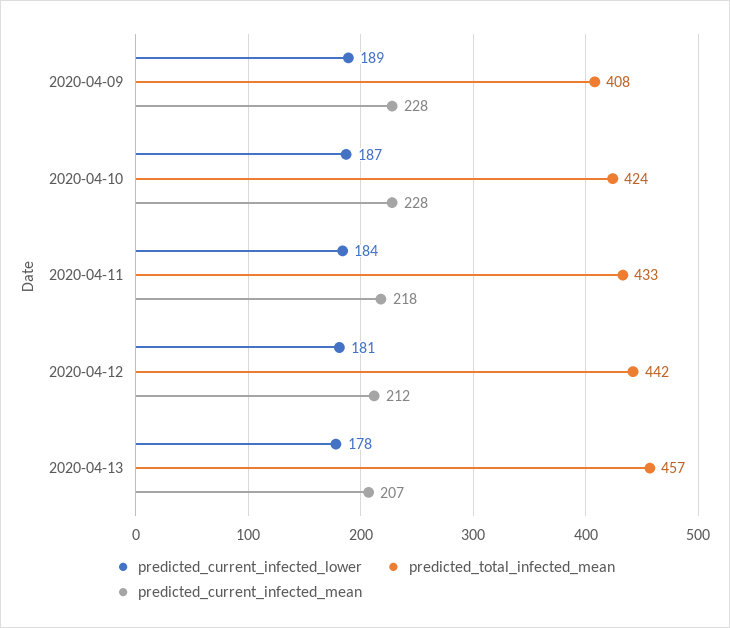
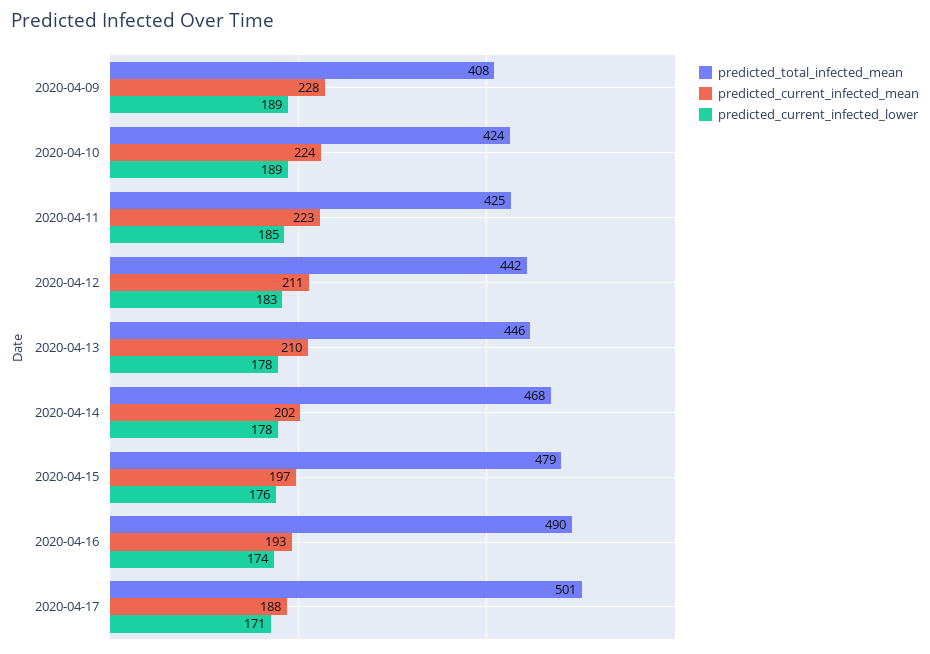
predicted_current_infected_lower, 2020-04-10: 187 -> 189
predicted_current_infected_mean, 2020-04-10: 228 -> 224
predicted_current_infected_lower, 2020-04-11: 184 -> 185
predicted_total_infected_mean, 2020-04-11: 433 -> 425
predicted_current_infected_mean, 2020-04-11: 218 -> 223
predicted_current_infected_lower, 2020-04-12: 181 -> 183
predicted_current_infected_mean, 2020-04-12: 212 -> 211
predicted_total_infected_mean, 2020-04-13: 457 -> 446
predicted_current_infected_mean, 2020-04-13: 207 -> 210
predicted_total_infected_mean, 2020-04-14: none -> 468
predicted_current_infected_mean, 2020-04-14: none -> 202
predicted_current_infected_lower, 2020-04-14: none -> 178
predicted_total_infected_mean, 2020-04-15: none -> 479
predicted_current_infected_mean, 2020-04-15: none -> 197
predicted_current_infected_lower, 2020-04-15: none -> 176
predicted_total_infected_mean, 2020-04-16: none -> 490
predicted_current_infected_mean, 2020-04-16: none -> 193
predicted_current_infected_lower, 2020-04-16: none -> 174
predicted_total_infected_mean, 2020-04-17: none -> 501
predicted_current_infected_mean, 2020-04-17: none -> 188
predicted_current_infected_lower, 2020-04-17: none -> 171

